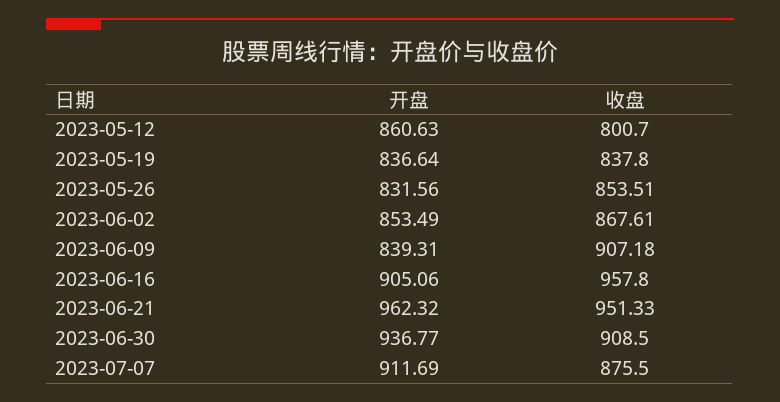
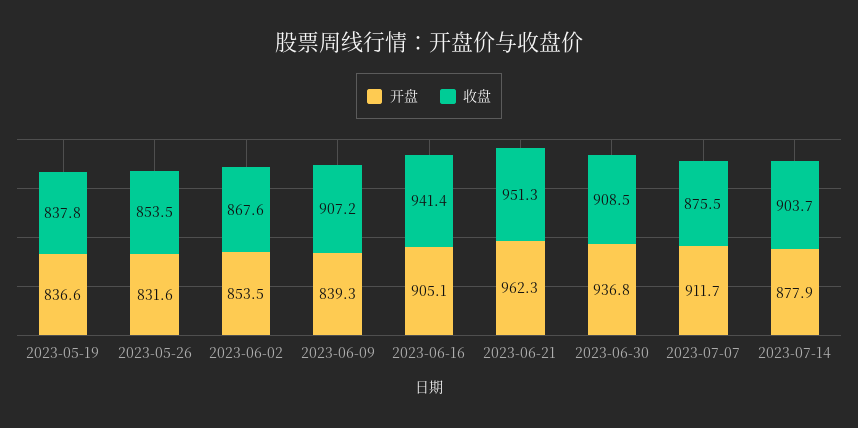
开盘, 2023-05-12: 860.63 -> none
收盘, 2023-05-12: 800.7 -> none
收盘, 2023-06-16: 957.8 -> 941.4
开盘, 2023-07-14: none -> 877.9
收盘, 2023-07-14: none -> 903.7

